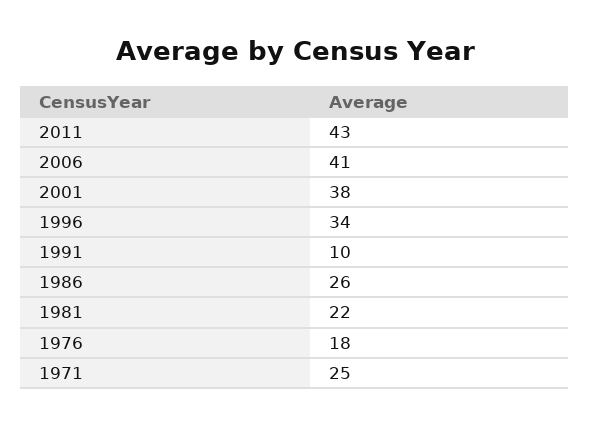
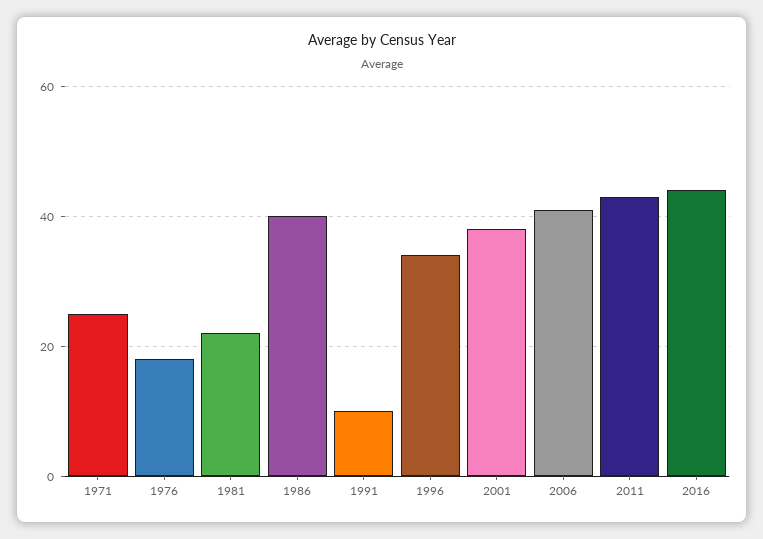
1986: 26 -> 40
2016: none -> 45

